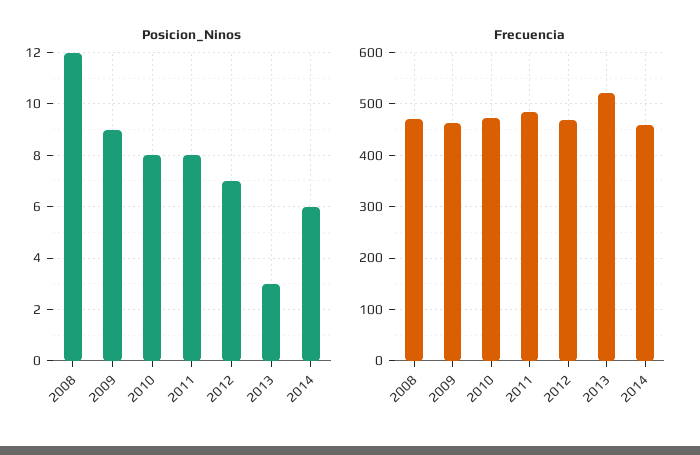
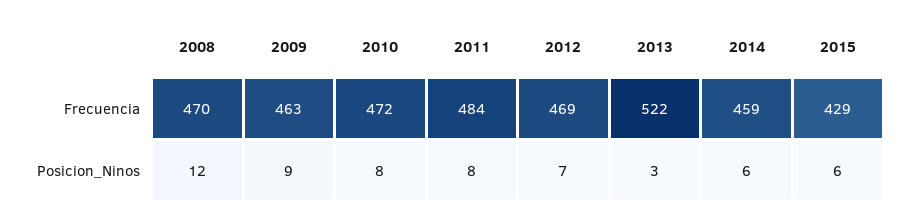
Frecuencia, 2015: none -> 429
Posicion_Ninos, 2015: none -> 6

